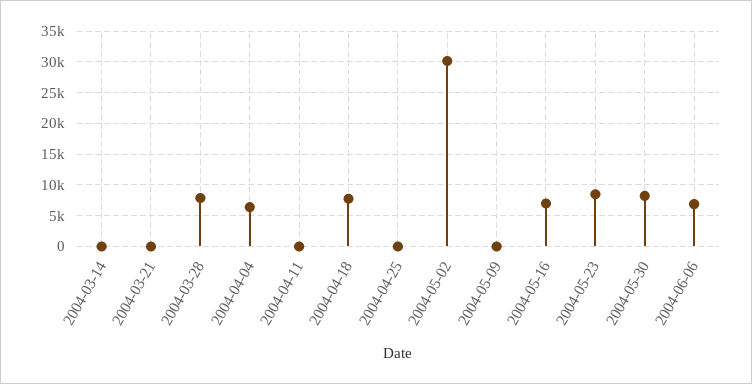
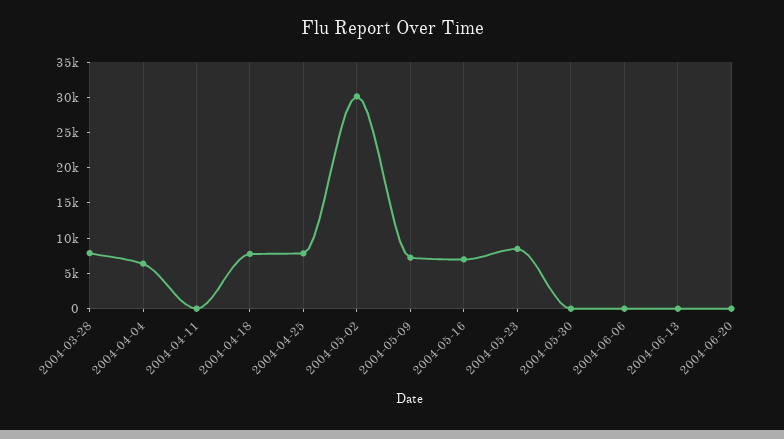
2004-03-14: 0 -> none
2004-03-21: 0 -> none
2004-04-25: 0 -> 7500
2004-05-09: 0 -> 7500
2004-05-30: 8000 -> 0
2004-06-06: 7000 -> 0
2004-06-13: none -> 0
2004-06-20: none -> 0

